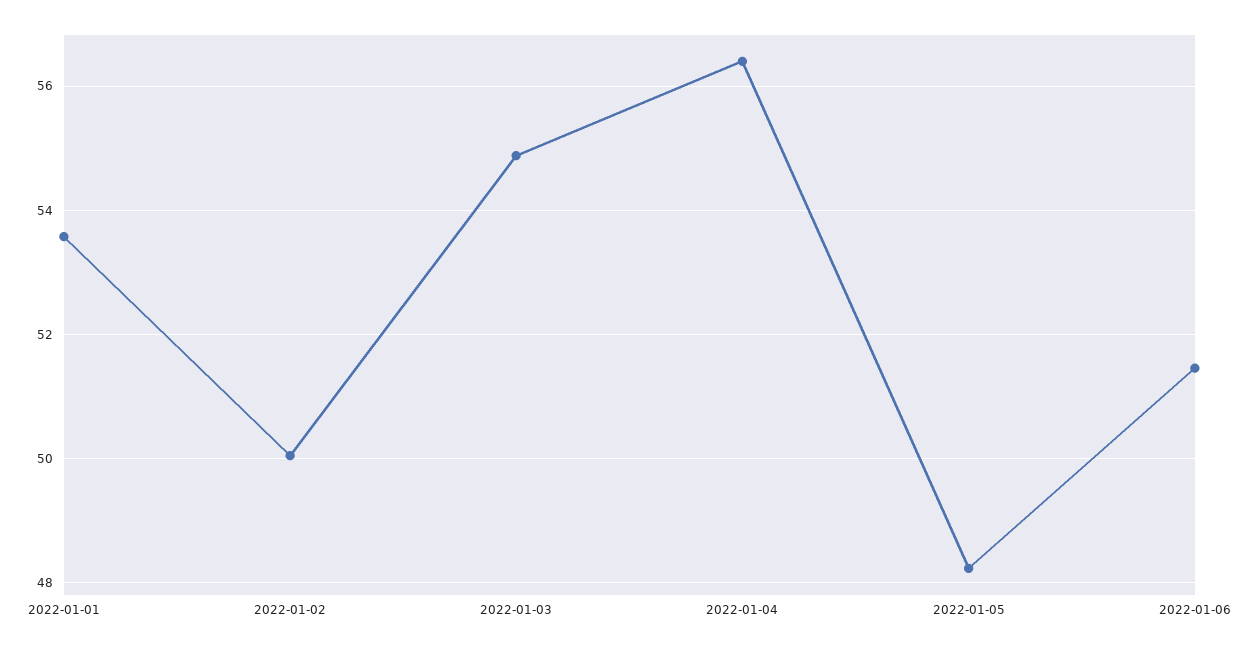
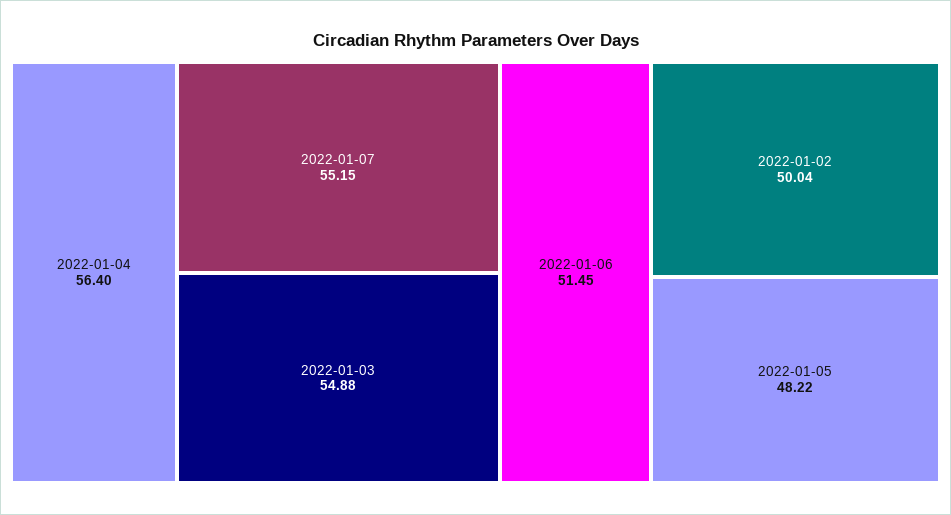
2022-01-01: 53.6 -> none
2022-01-07: none -> 55.15

